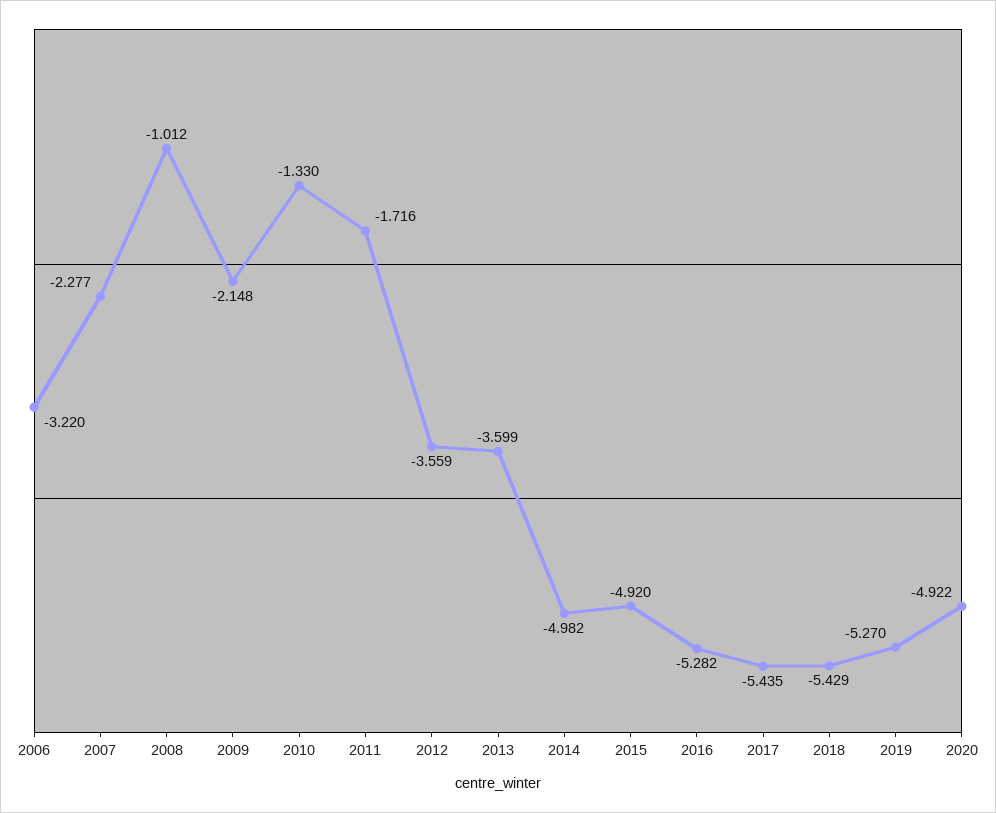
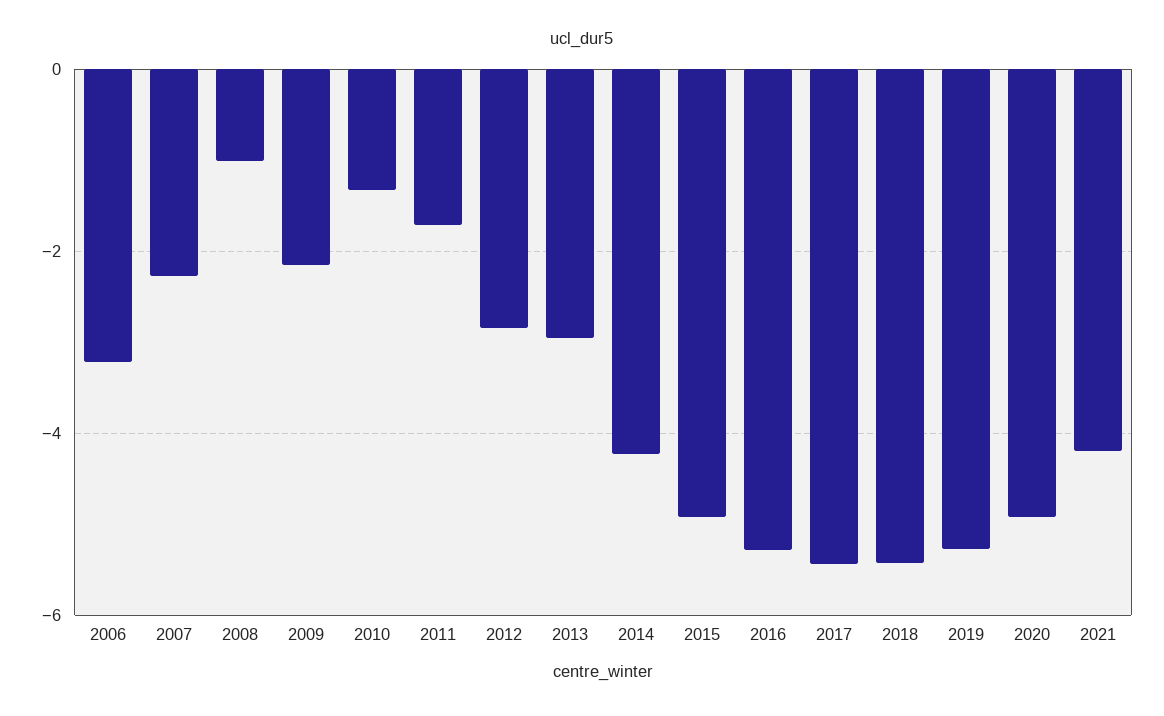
2012: -3.559 -> -2.8
2013: -3.599 -> -3
2014: -4.982 -> -4.2
2021: none -> -4.2

